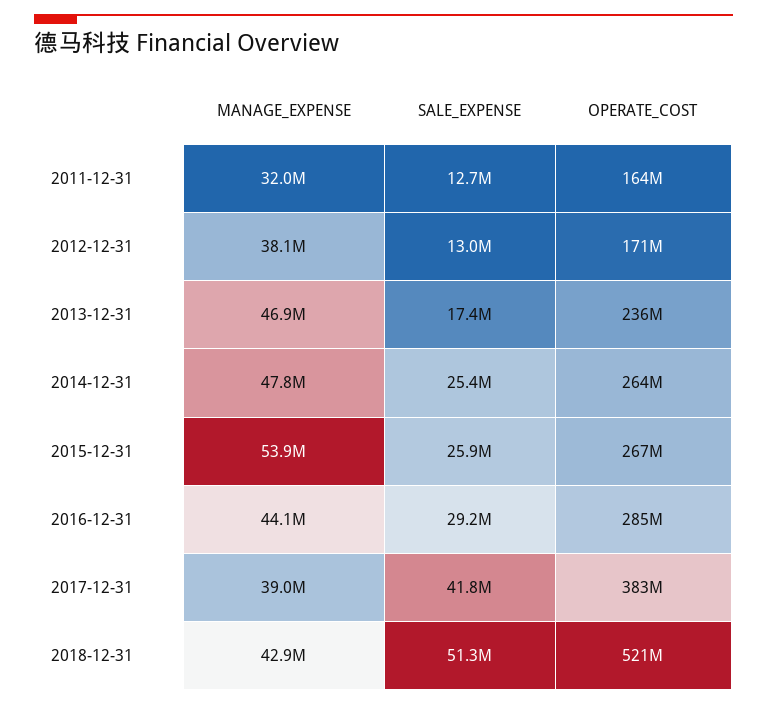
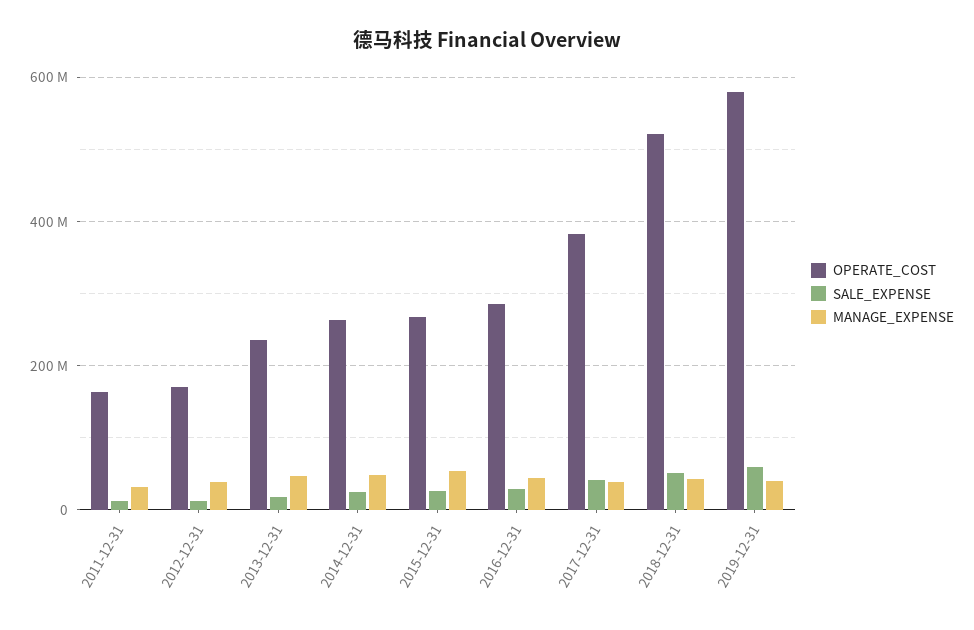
OPERATE_COST, 2019-12-31: none -> 580000000
SALE_EXPENSE, 2019-12-31: none -> 60000000
MANAGE_EXPENSE, 2019-12-31: none -> 40000000

